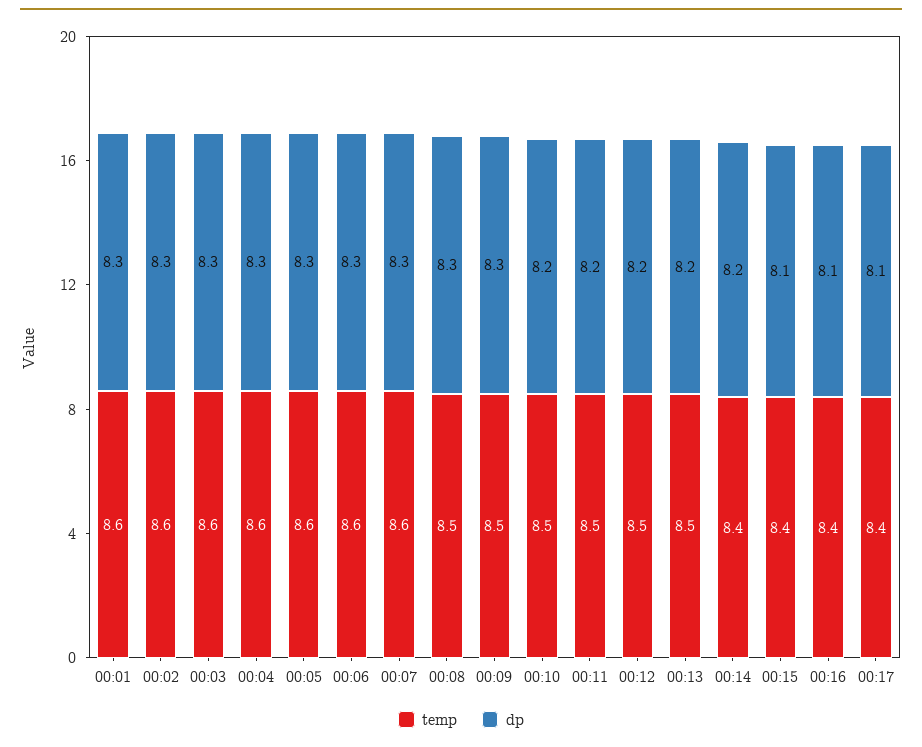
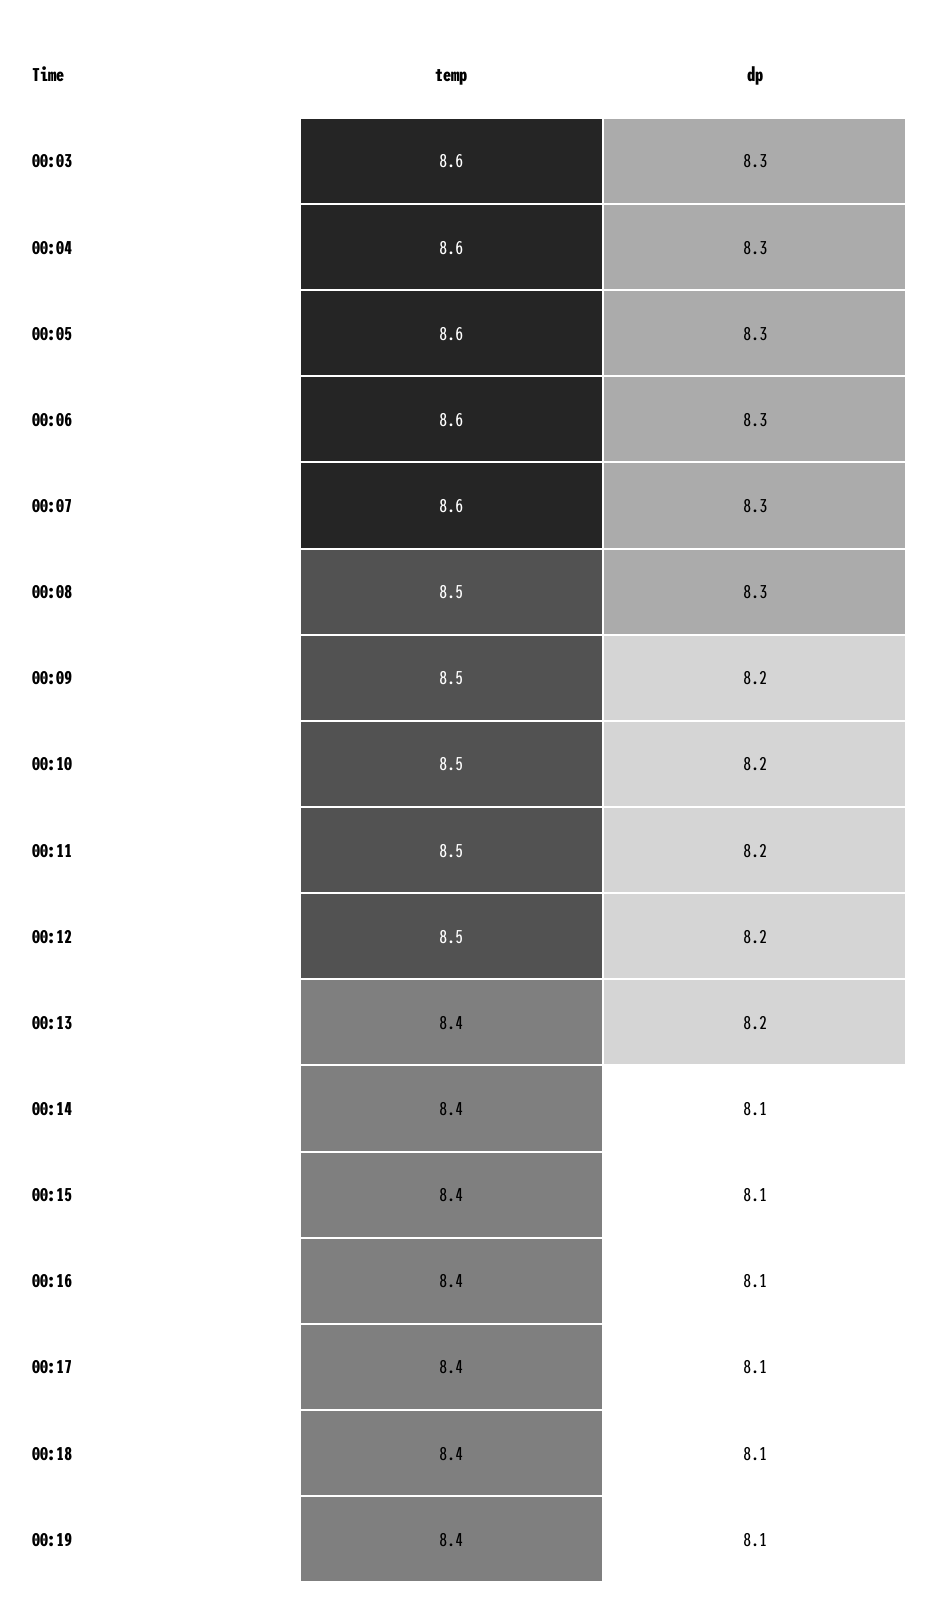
temp, 00:01: 8.6 -> none
dp, 00:01: 8.3 -> none
temp, 00:02: 8.6 -> none
dp, 00:02: 8.3 -> none
dp, 00:09: 8.3 -> 8.2
temp, 00:13: 8.5 -> 8.4
dp, 00:14: 8.2 -> 8.1
temp, 00:18: none -> 8.4
dp, 00:18: none -> 8.1
temp, 00:19: none -> 8.4
dp, 00:19: none -> 8.1

